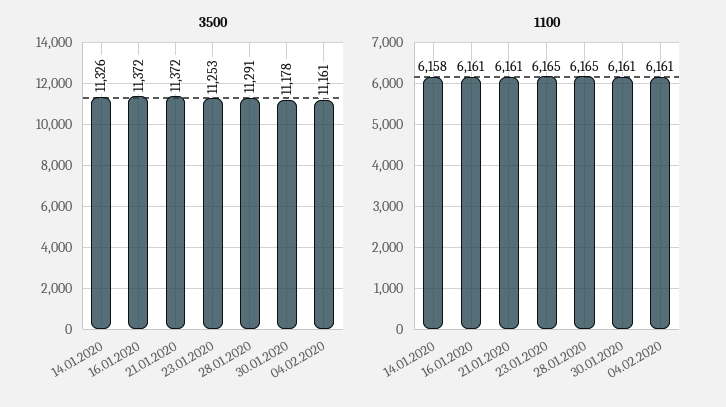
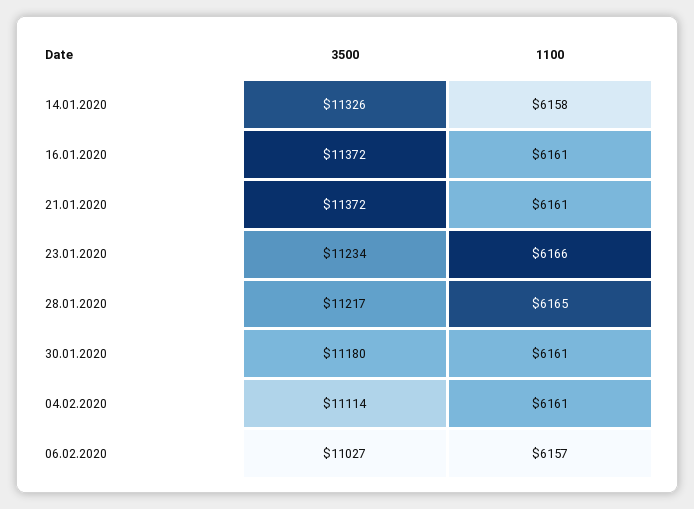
3500, 23.01.2020: 11253 -> 11234
3500, 28.01.2020: 11291 -> 11217
3500, 30.01.2020: 11178 -> 11180
3500, 04.02.2020: 11161 -> 11114
1100, 23.01.2020: 6165 -> 6166
3500, 06.02.2020: none -> 11027
1100, 06.02.2020: none -> 6157

